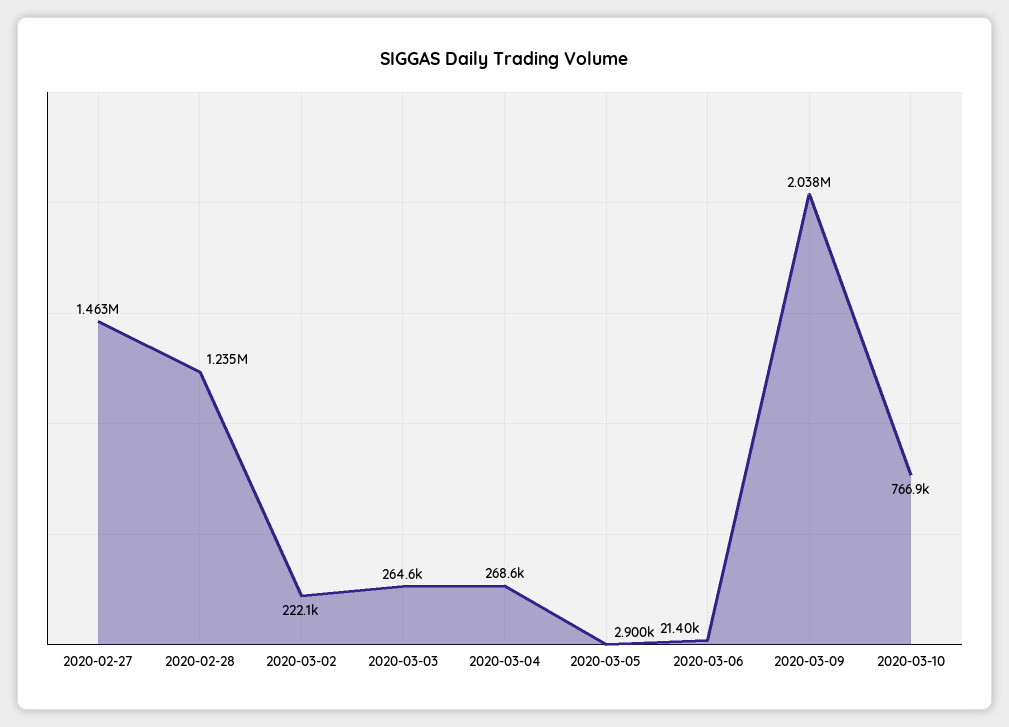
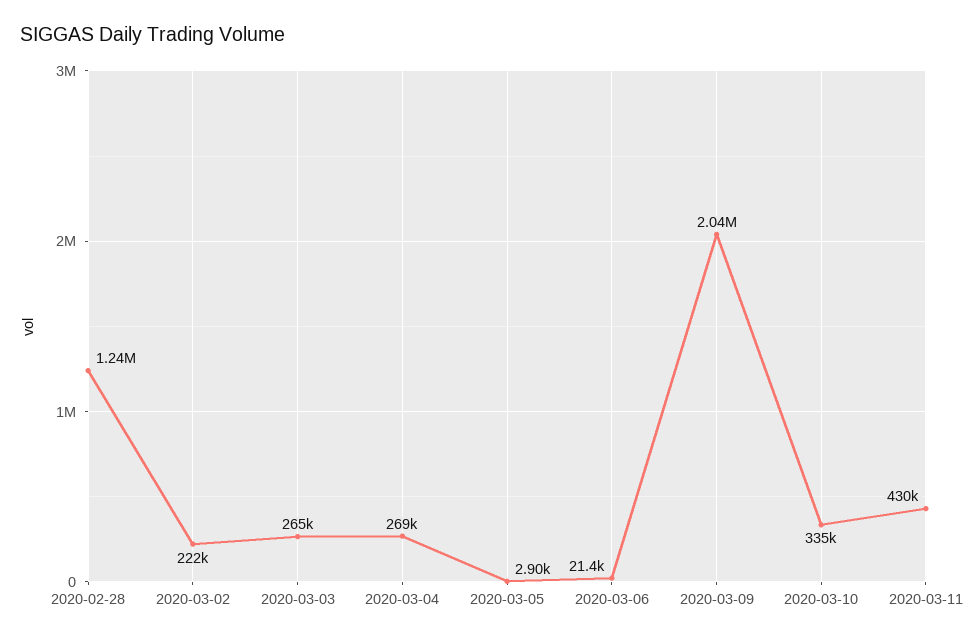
2020-02-27: 1463000 -> none
2020-03-10: 766900 -> 335000
2020-03-11: none -> 430000

